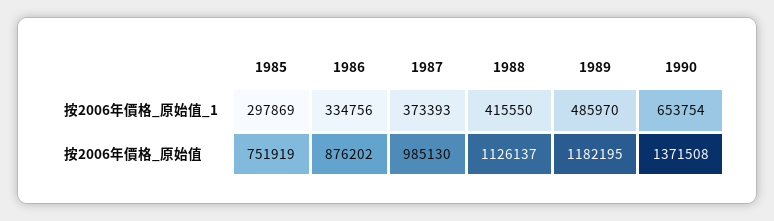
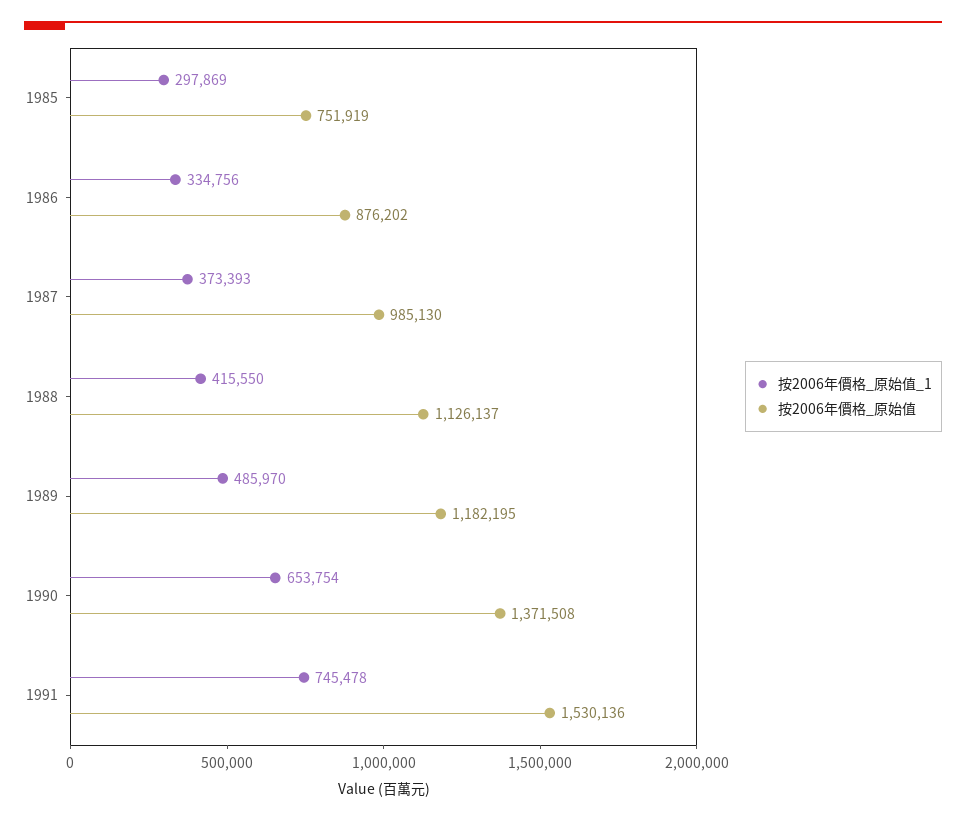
按2006年價格_原始值_1, 1991: none -> 745478
按2006年價格_原始值, 1991: none -> 1530136

